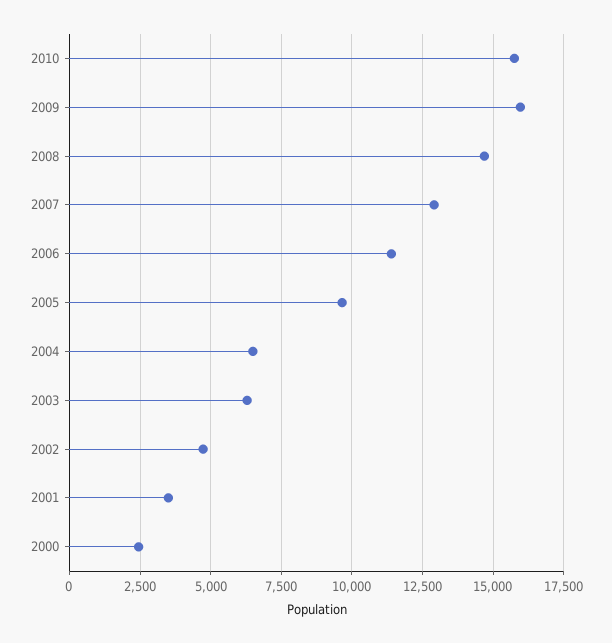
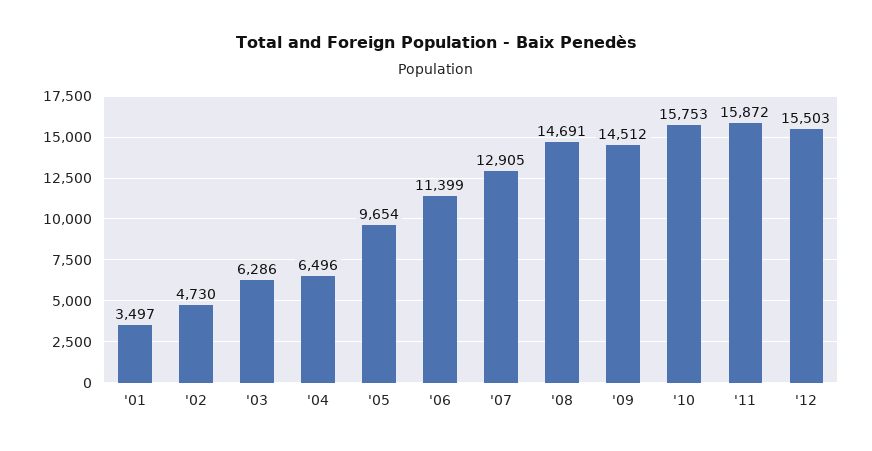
2009: 16000 -> 14512
2000: 2500 -> none
'11: none -> 15872
'12: none -> 15503

